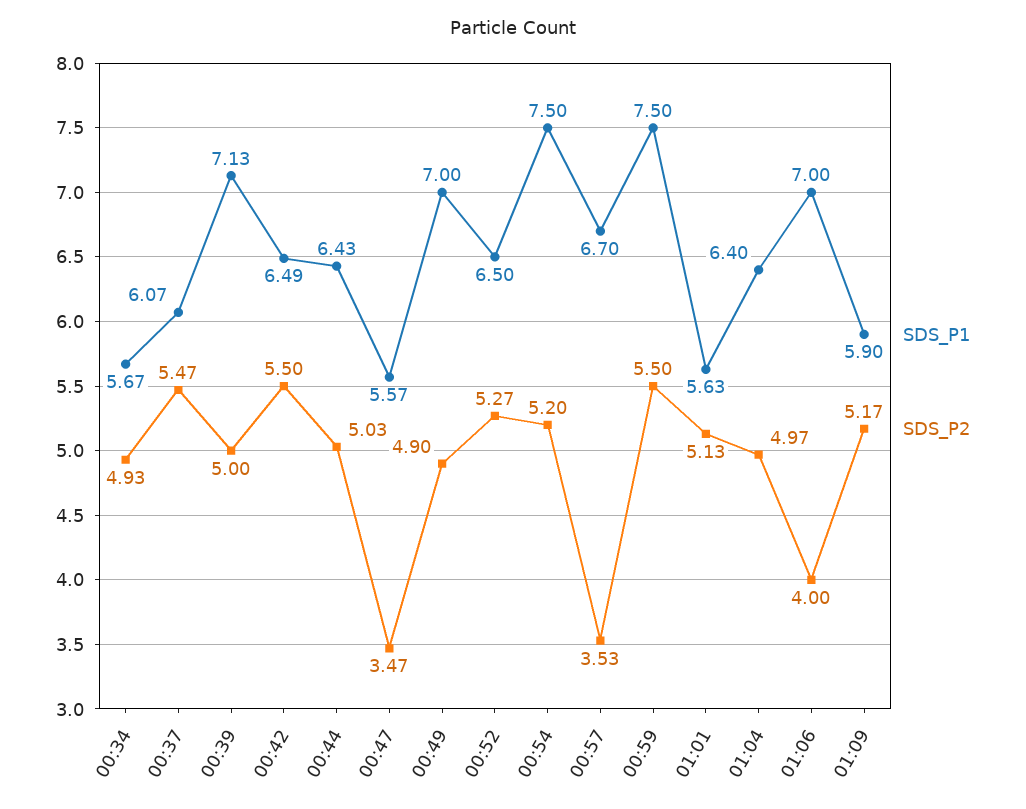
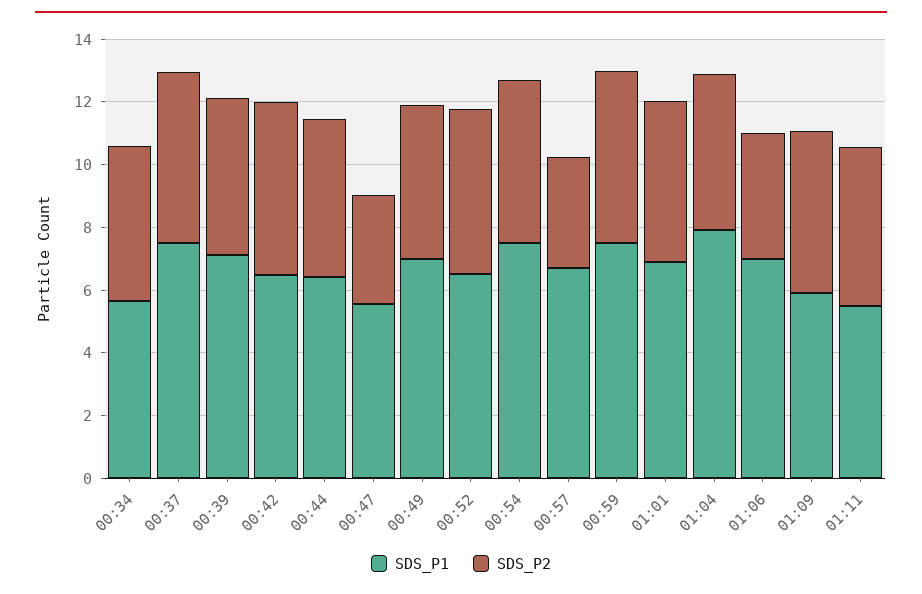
SDS_P1, 00:37: 6.07 -> 7.5
SDS_P1, 01:01: 5.63 -> 7
SDS_P1, 01:04: 6.4 -> 8
SDS_P1, 01:11: none -> 5.5
SDS_P2, 01:11: none -> 5

